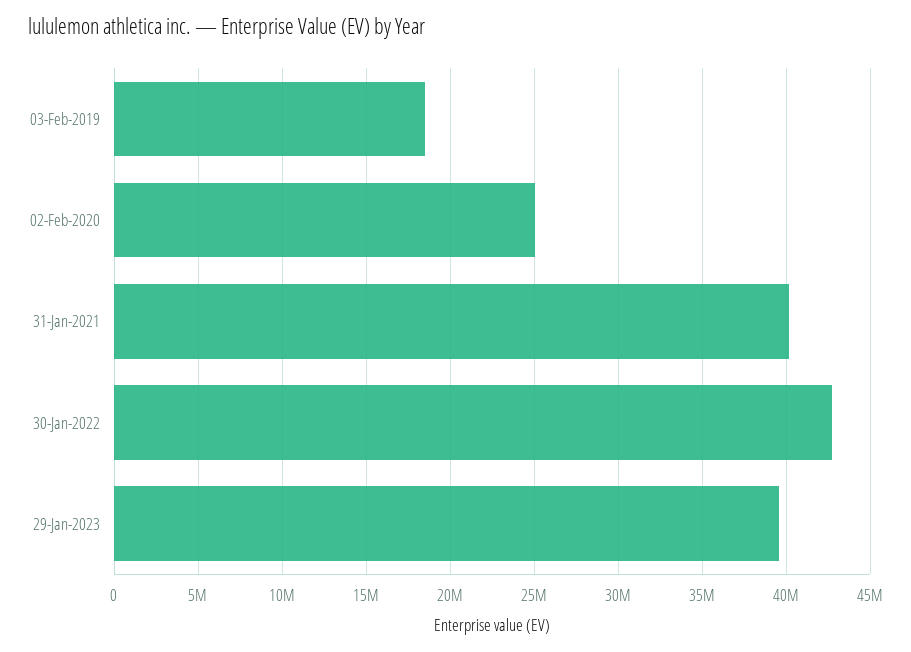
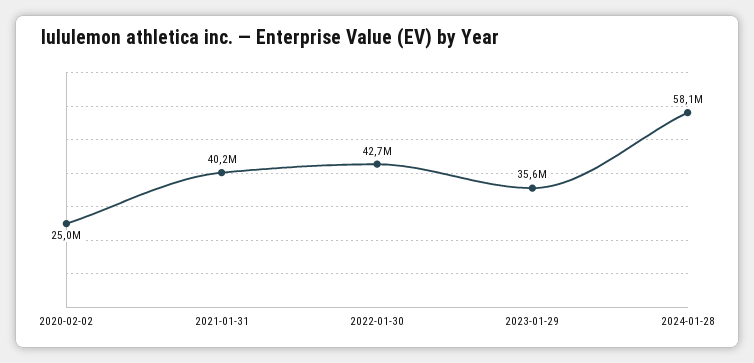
03-Feb-2019: 18500000 -> none
29-Jan-2023: 39500000 -> 35600000
2024-01-28: none -> 58100000

